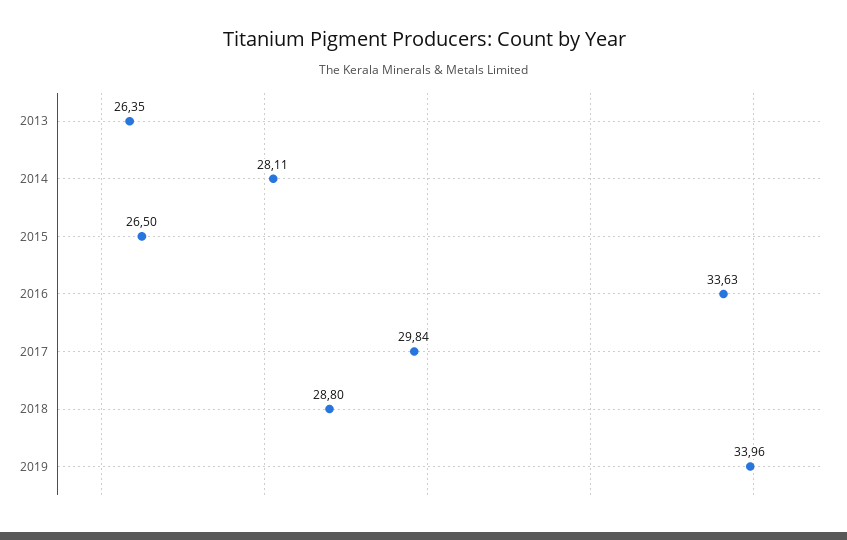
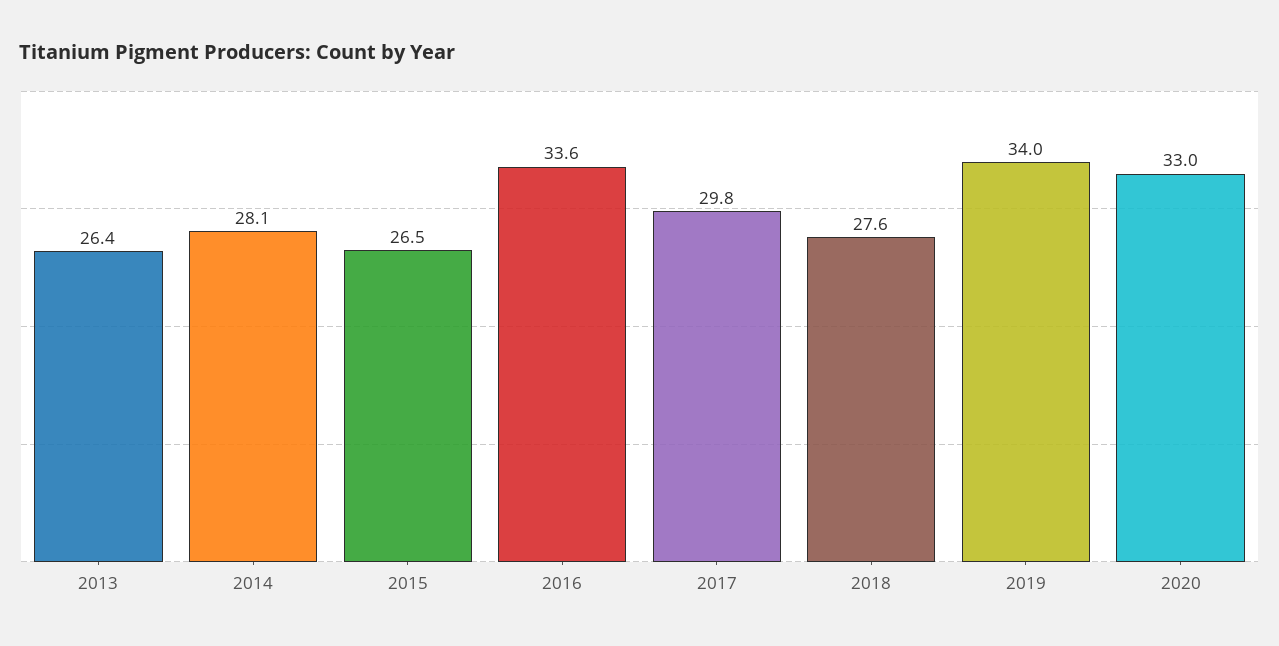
2018: 28.8 -> 27.6
2020: none -> 33

